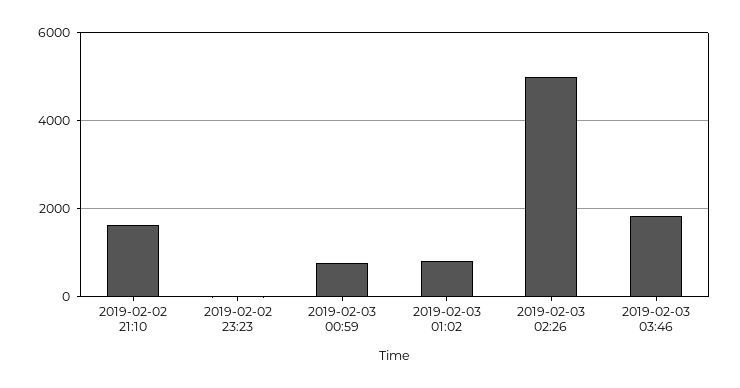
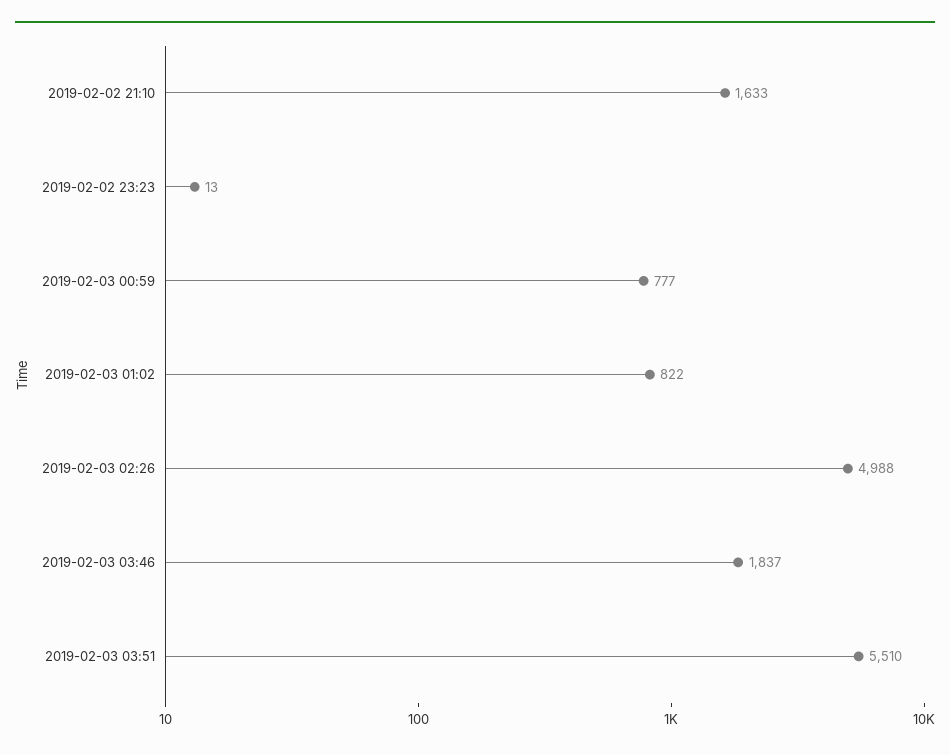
2019-02-03 03:51: none -> 5510

